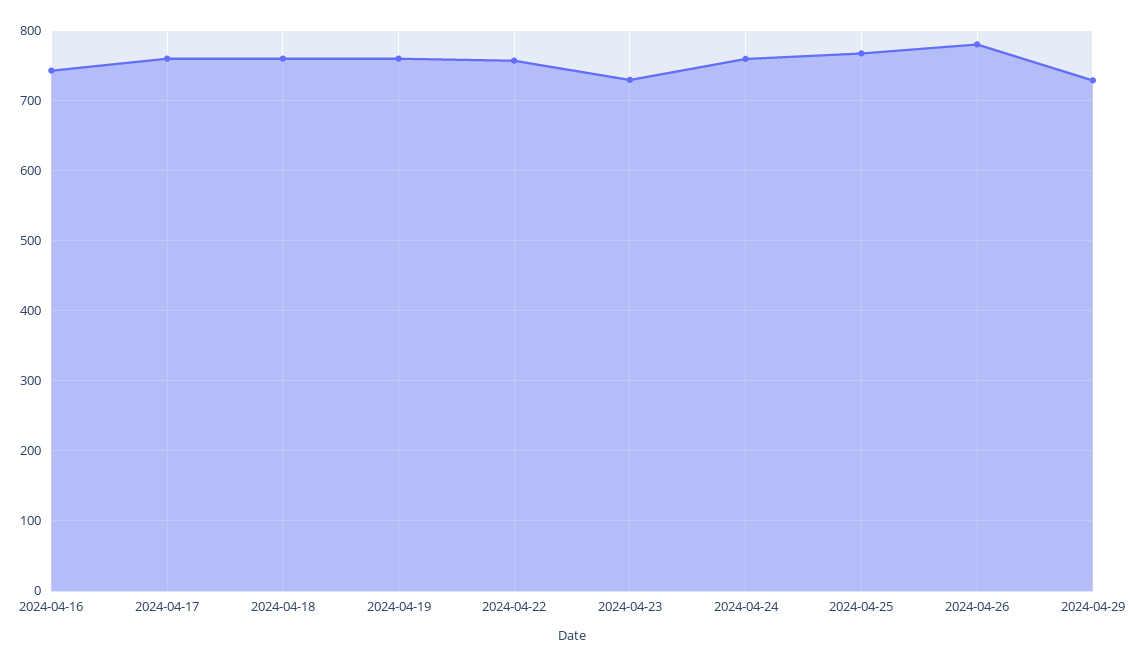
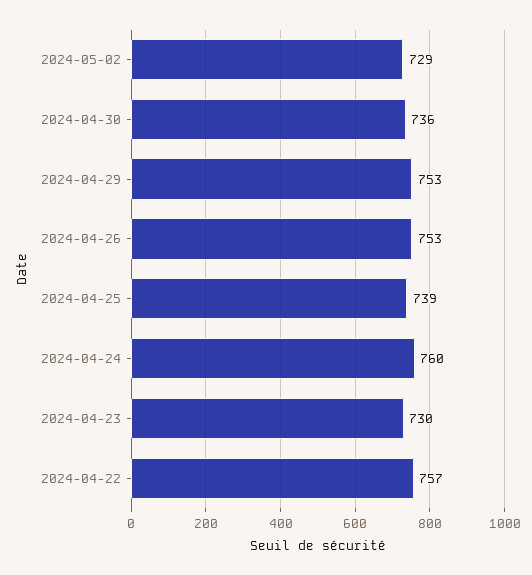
2024-04-16: 740 -> none
2024-04-17: 760 -> none
2024-04-18: 760 -> none
2024-04-19: 760 -> none
2024-04-25: 770 -> 739
2024-04-26: 780 -> 753
2024-04-29: 730 -> 753
2024-05-02: none -> 729
2024-04-30: none -> 736

